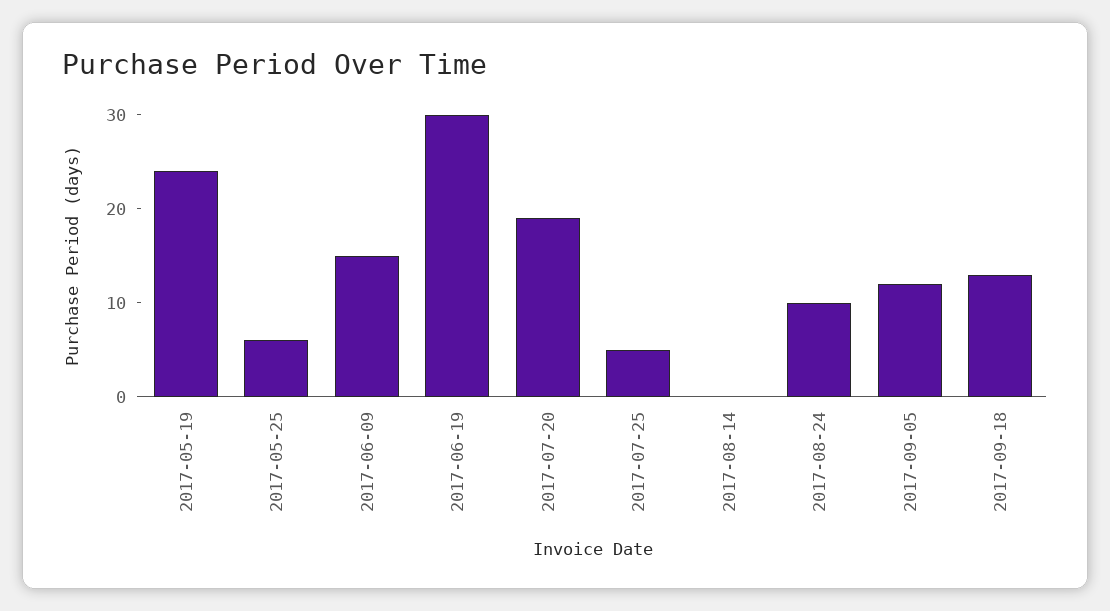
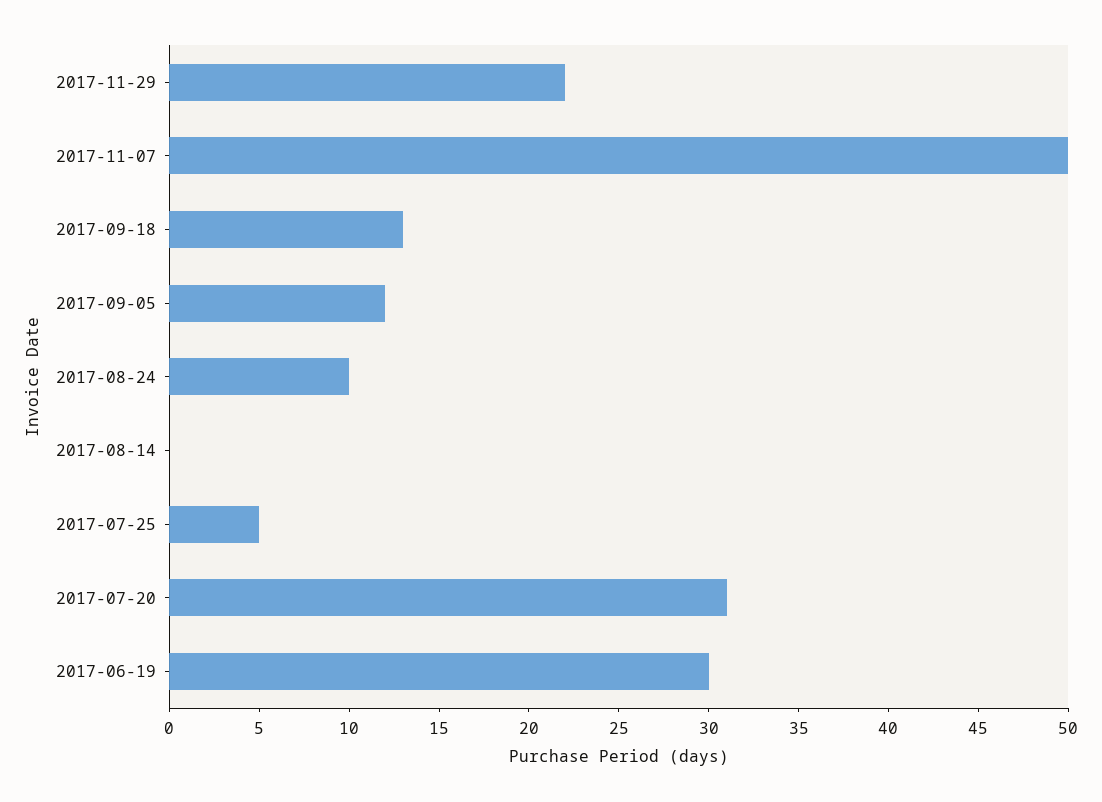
2017-05-19: 24 -> none
2017-05-25: 6 -> none
2017-06-09: 15 -> none
2017-07-20: 19 -> 31
2017-11-29: none -> 22
2017-11-07: none -> 50

